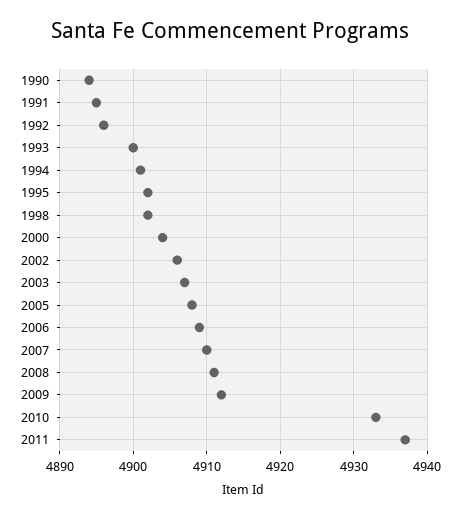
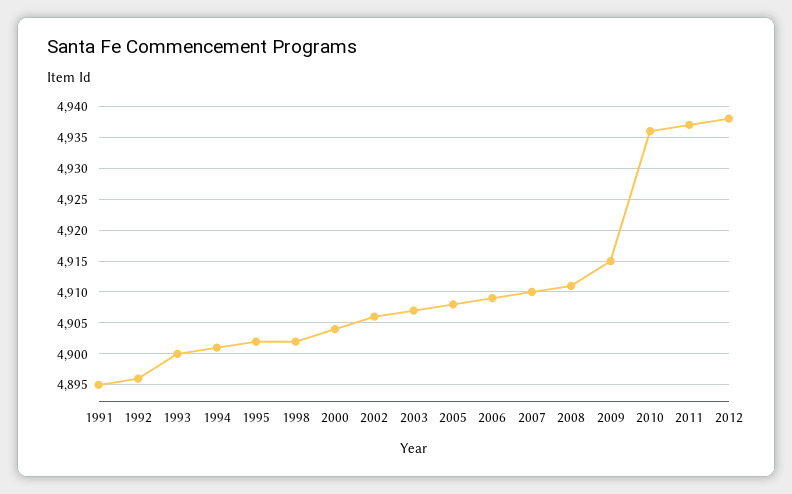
1990: 4894 -> none
2009: 4912 -> 4915
2010: 4933 -> 4936
2012: none -> 4938

